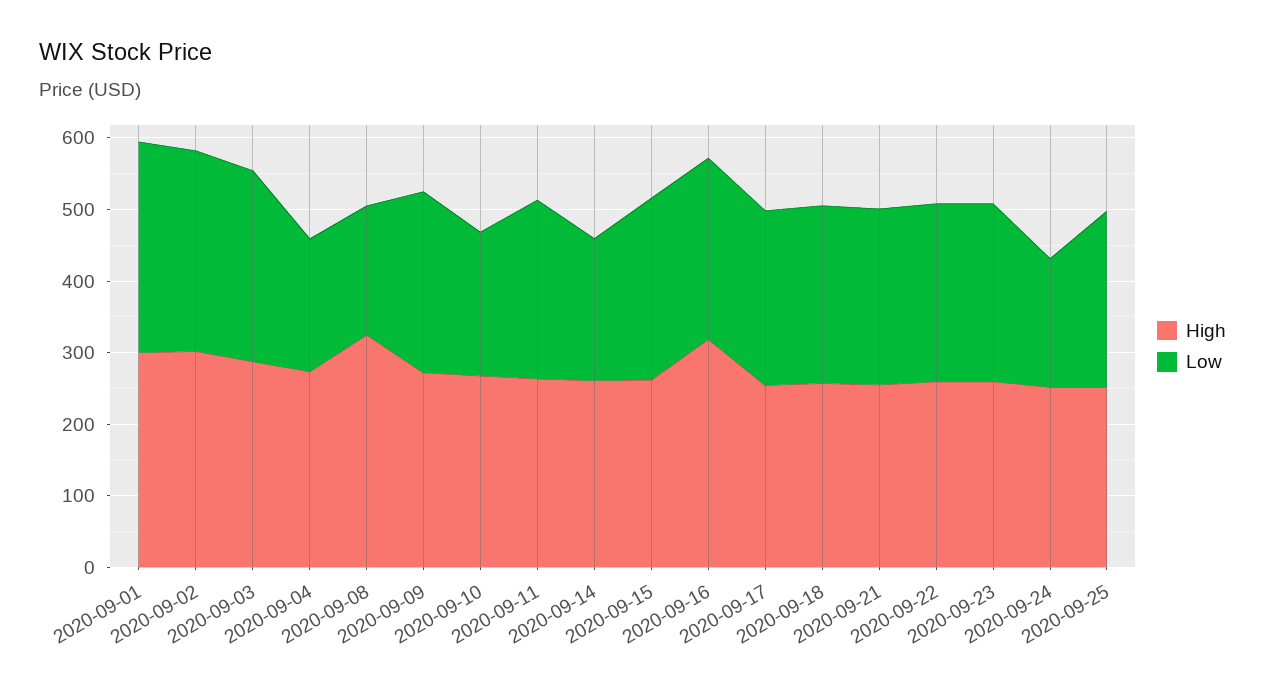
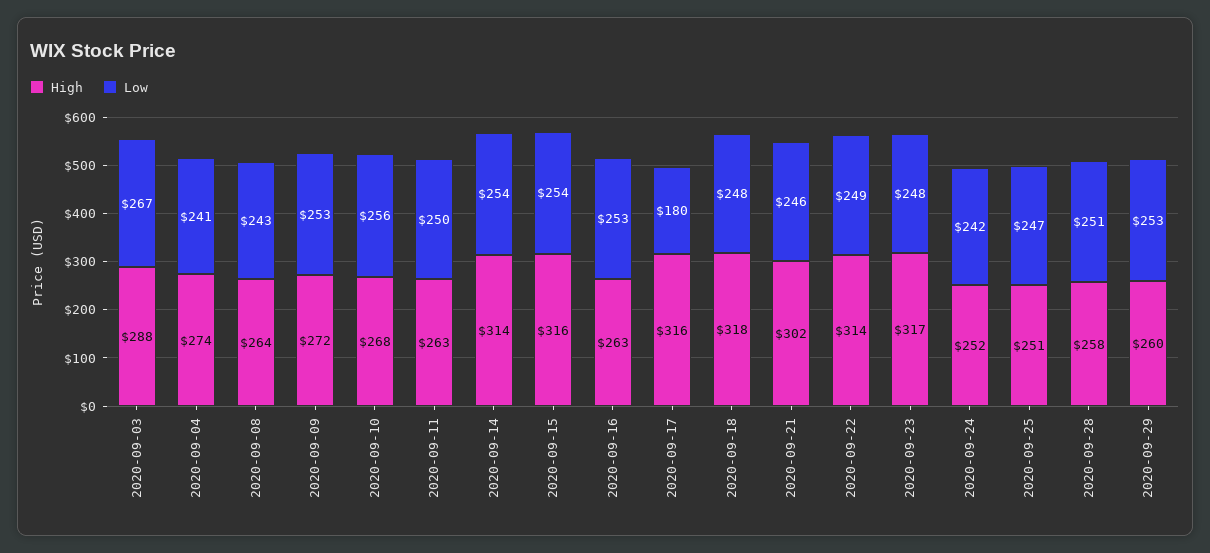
High, 2020-09-01: 300 -> none
Low, 2020-09-01: 300 -> none
High, 2020-09-02: 300 -> none
Low, 2020-09-02: 280 -> none
Low, 2020-09-04: 180 -> 241
High, 2020-09-08: 320 -> 264
Low, 2020-09-08: 180 -> 243
Low, 2020-09-10: 200 -> 256
High, 2020-09-14: 260 -> 314
Low, 2020-09-14: 200 -> 254
High, 2020-09-15: 260 -> 316
High, 2020-09-16: 320 -> 263
High, 2020-09-17: 260 -> 316
Low, 2020-09-17: 240 -> 180
High, 2020-09-18: 260 -> 318
High, 2020-09-21: 260 -> 302
High, 2020-09-22: 260 -> 314
High, 2020-09-23: 260 -> 317
Low, 2020-09-24: 180 -> 242
High, 2020-09-28: none -> 258
Low, 2020-09-28: none -> 251
High, 2020-09-29: none -> 260
Low, 2020-09-29: none -> 253

